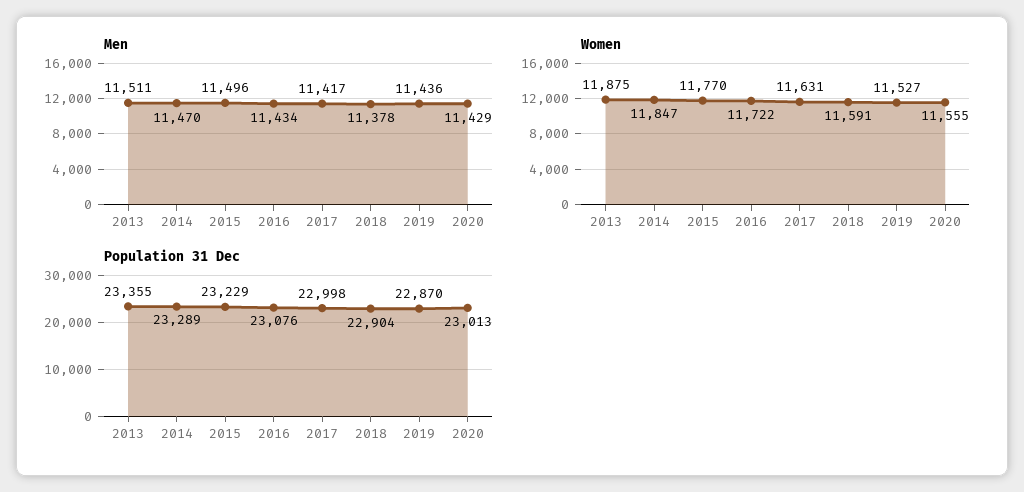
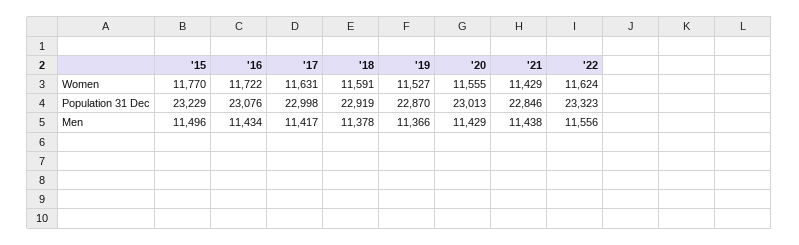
Men, 2013: 11511 -> none
Men, 2014: 11470 -> none
Men, 2019: 11436 -> 11366
Women, 2013: 11875 -> none
Women, 2014: 11847 -> none
Population 31 Dec, 2013: 23355 -> none
Population 31 Dec, 2014: 23289 -> none
Population 31 Dec, 2018: 22904 -> 22919
Women, '21: none -> 11429
Women, '22: none -> 11624
Population 31 Dec, '21: none -> 22846
Population 31 Dec, '22: none -> 23323
Men, '21: none -> 11438
Men, '22: none -> 11556

